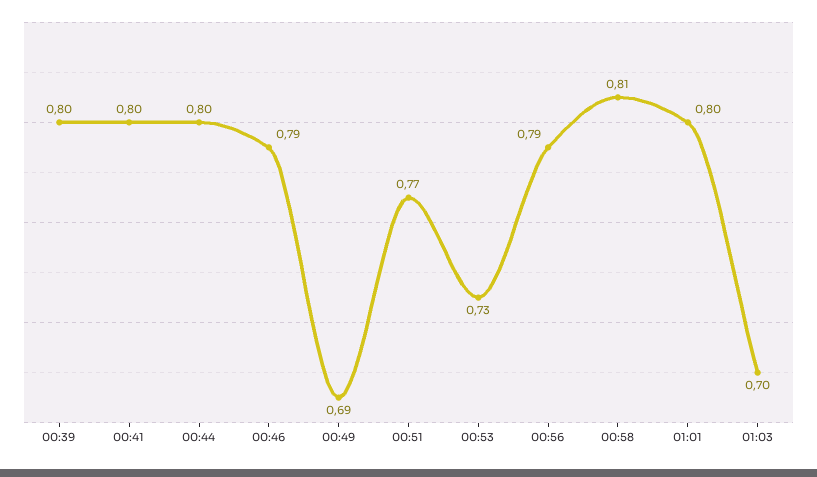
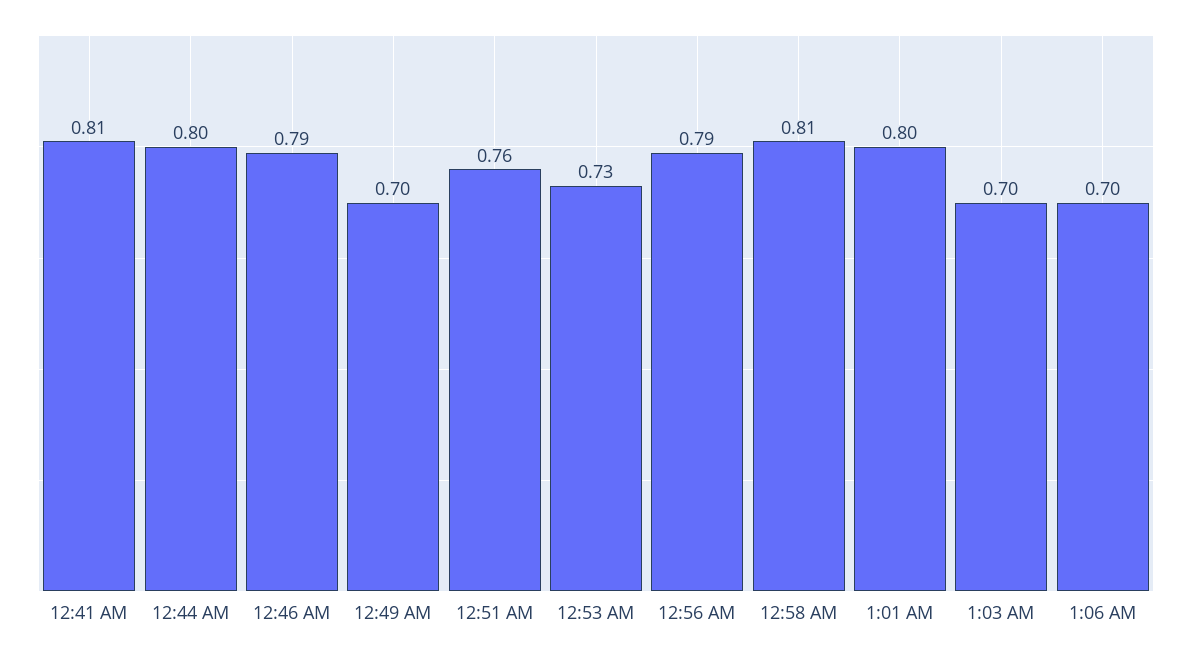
00:39: 0.8 -> none
00:41: 0.8 -> 0.81
00:49: 0.69 -> 0.7
00:51: 0.77 -> 0.76
1:06 AM: none -> 0.7

